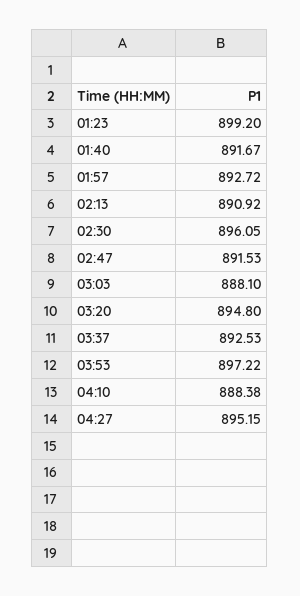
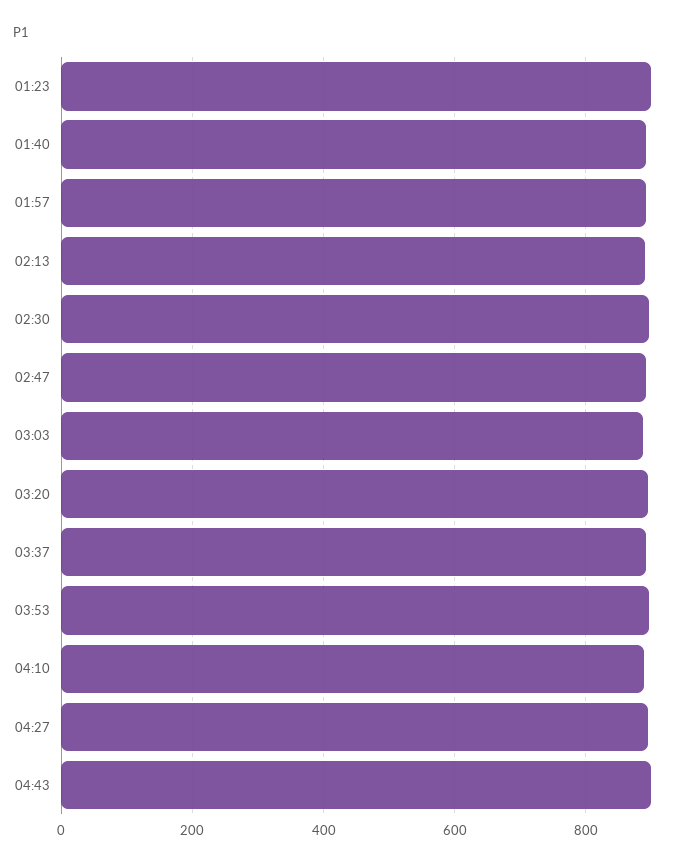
04:43: none -> 900

